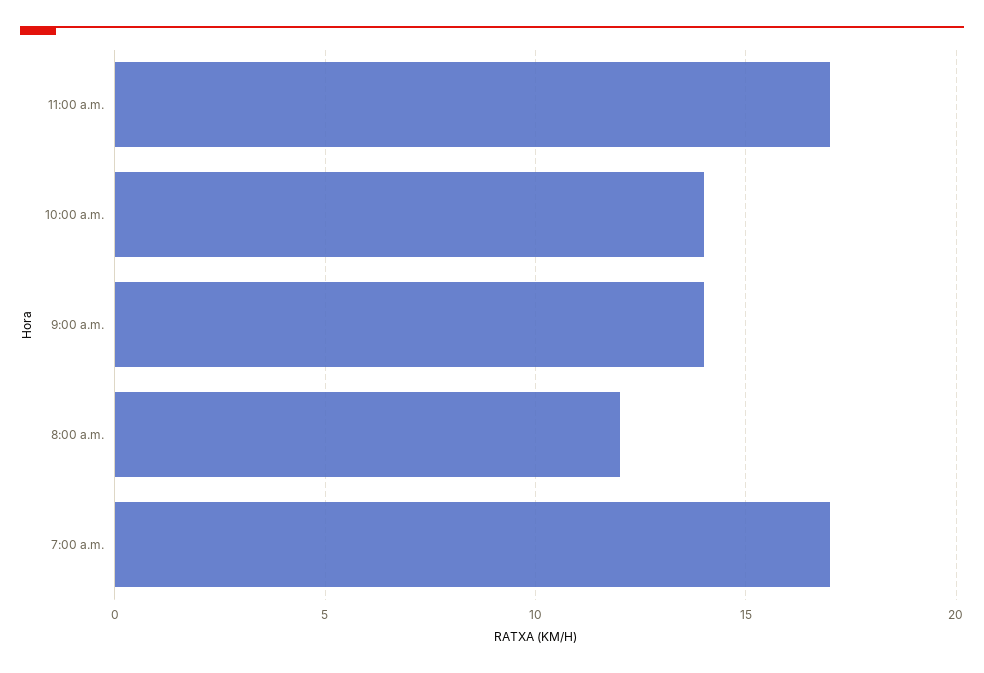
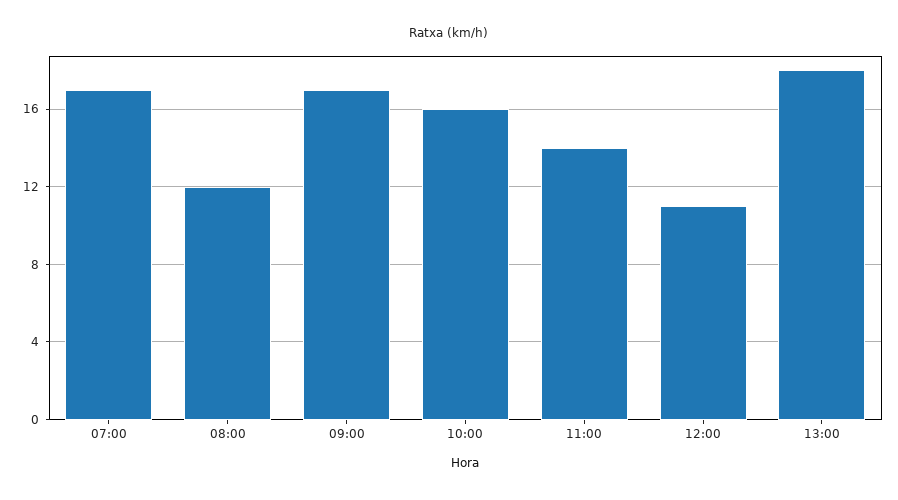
11:00 a.m.: 17 -> 14
10:00 a.m.: 14 -> 16
9:00 a.m.: 14 -> 17
12:00: none -> 11
13:00: none -> 18

